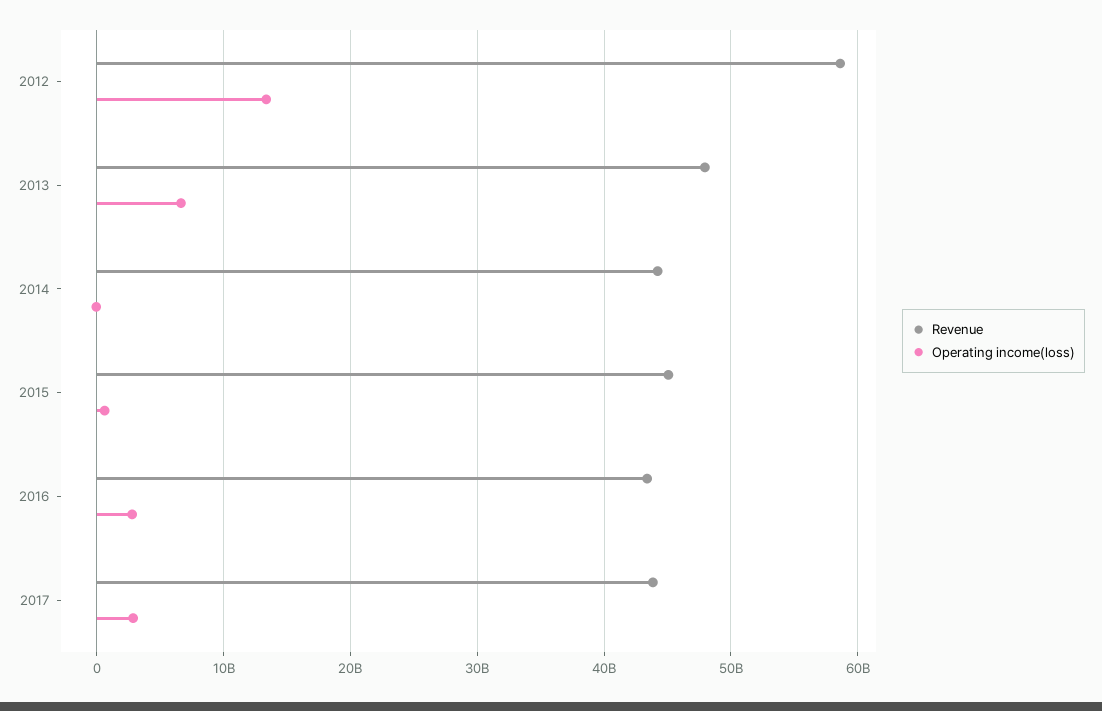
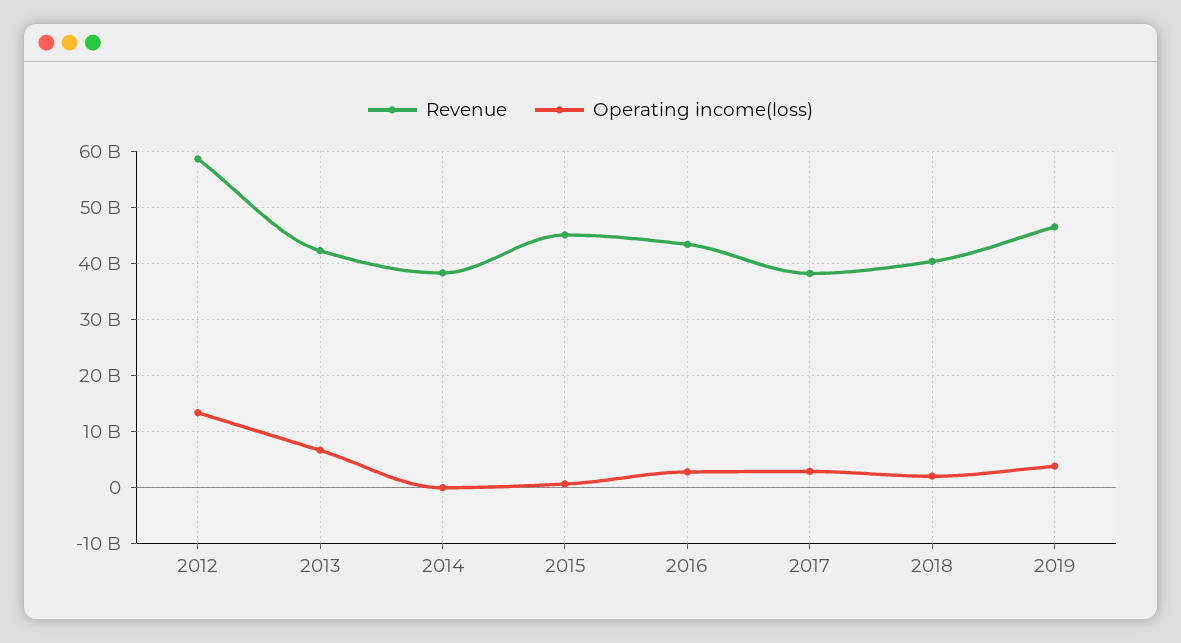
Revenue, 2013: 48000000000 -> 42000000000
Revenue, 2014: 44000000000 -> 38000000000
Revenue, 2017: 44000000000 -> 38000000000
Revenue, 2018: none -> 40000000000
Operating income(loss), 2018: none -> 2000000000
Revenue, 2019: none -> 46000000000
Operating income(loss), 2019: none -> 4000000000

